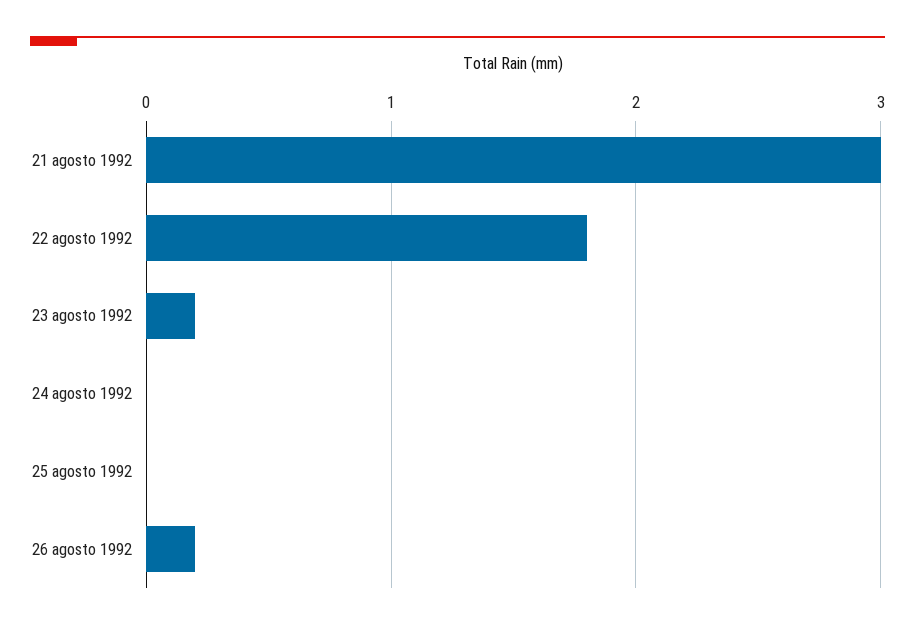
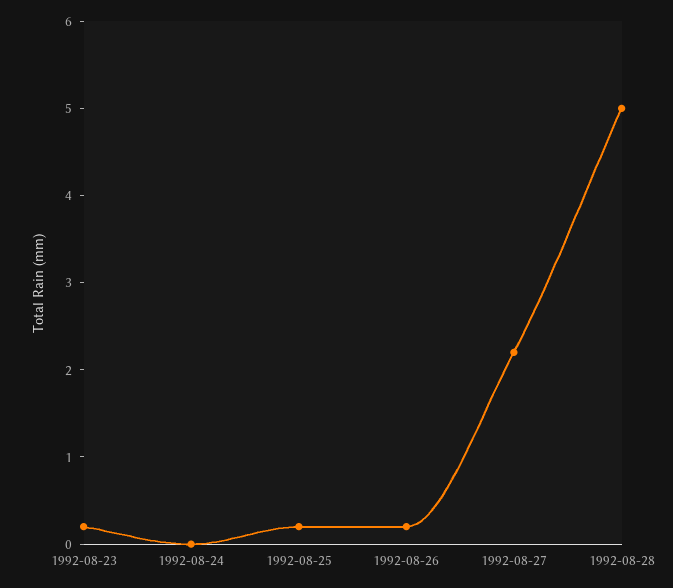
21 agosto 1992: 3 -> none
22 agosto 1992: 1.8 -> none
25 agosto 1992: 0 -> 0.2
1992-08-27: none -> 2.2
1992-08-28: none -> 5

